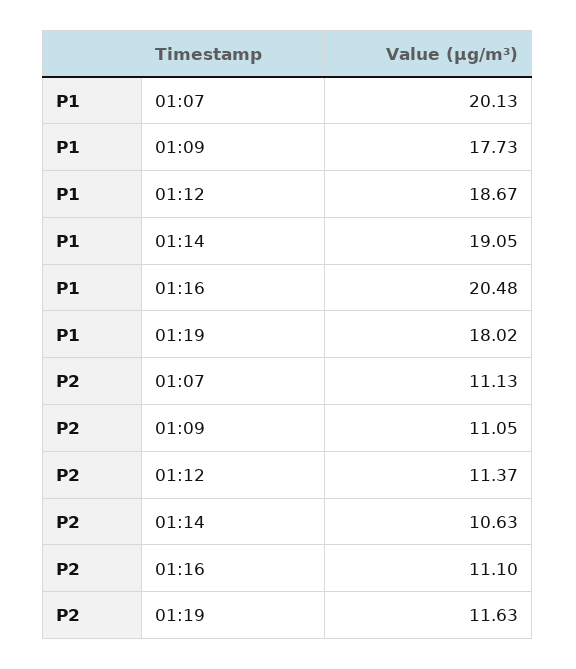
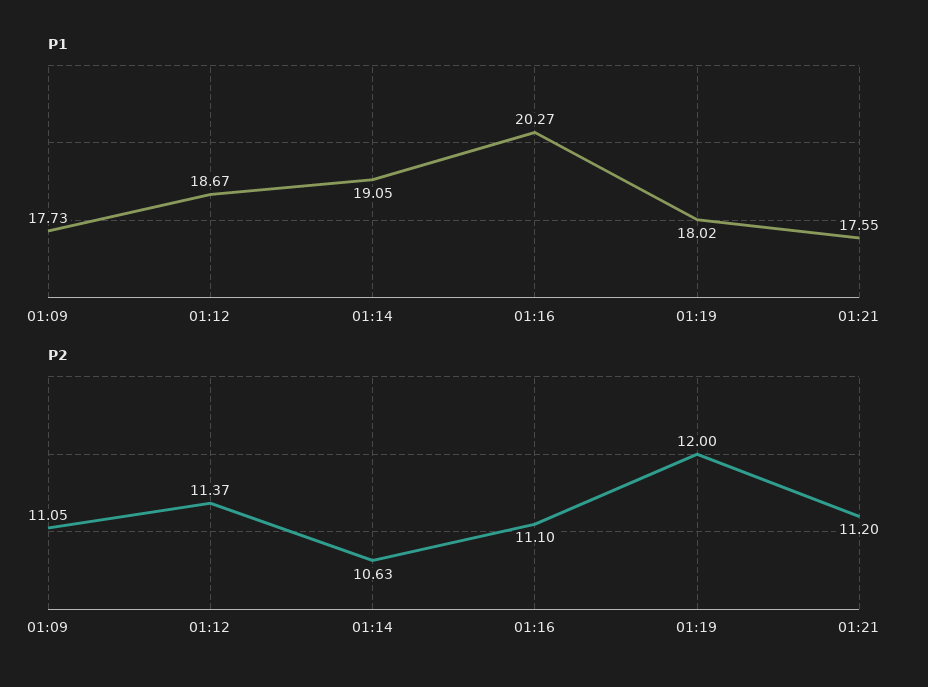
P1, 01:07: 20.13 -> none
P1, 01:16: 20.48 -> 20.27
P2, 01:07: 11.13 -> none
P2, 01:19: 11.63 -> 12
P1, 01:21: none -> 17.55
P2, 01:21: none -> 11.2

